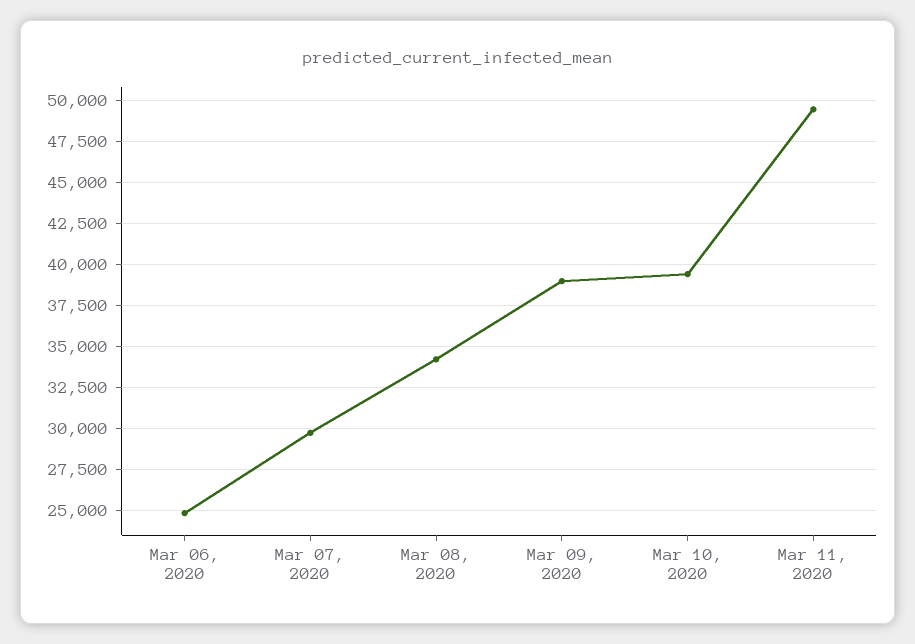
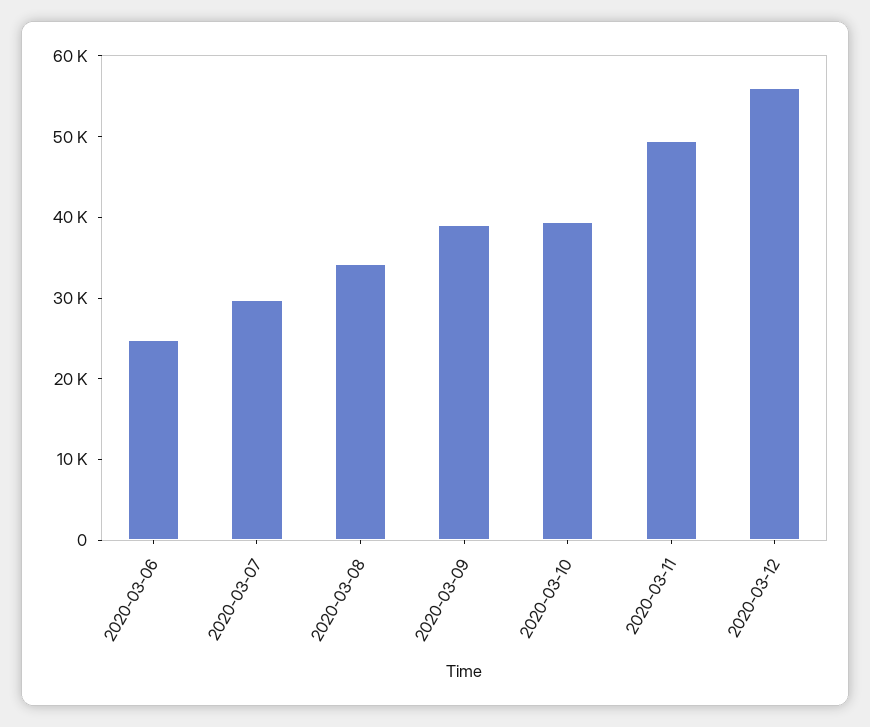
2020-03-12: none -> 56000

